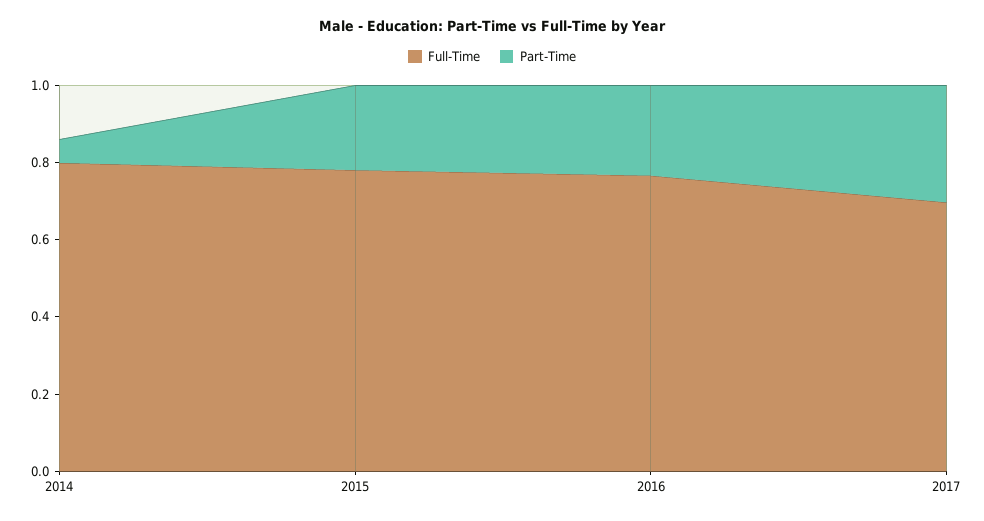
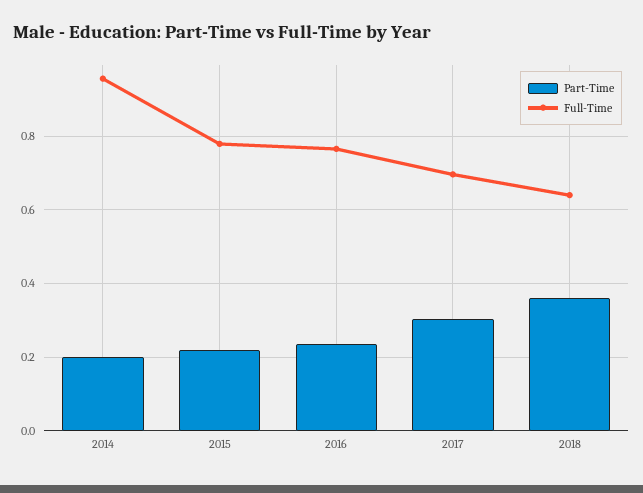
Full-Time, 2014: 0.8 -> 0.96
Part-Time, 2014: 0.05 -> 0.2
Part-Time, 2018: none -> 0.36
Full-Time, 2018: none -> 0.64

